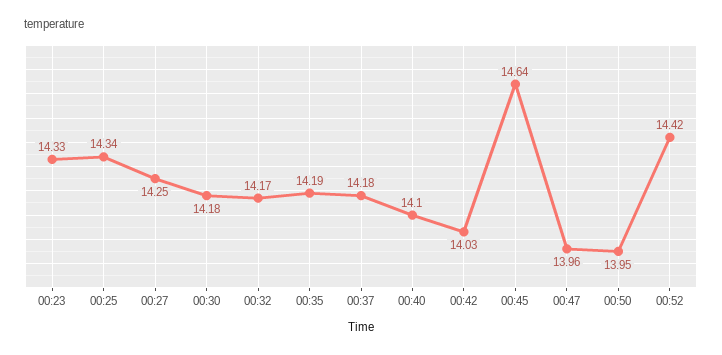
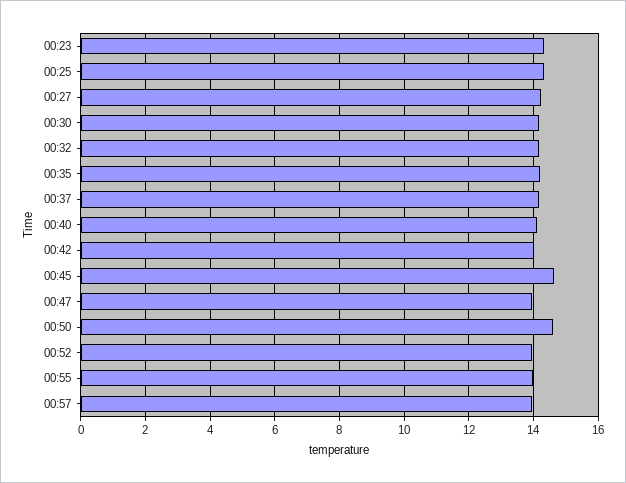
00:50: 13.95 -> 14.6
00:52: 14.42 -> 14
00:55: none -> 14
00:57: none -> 14

